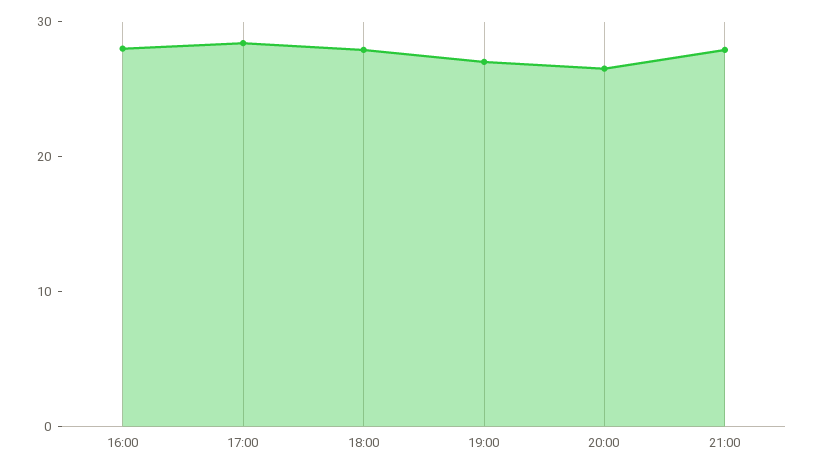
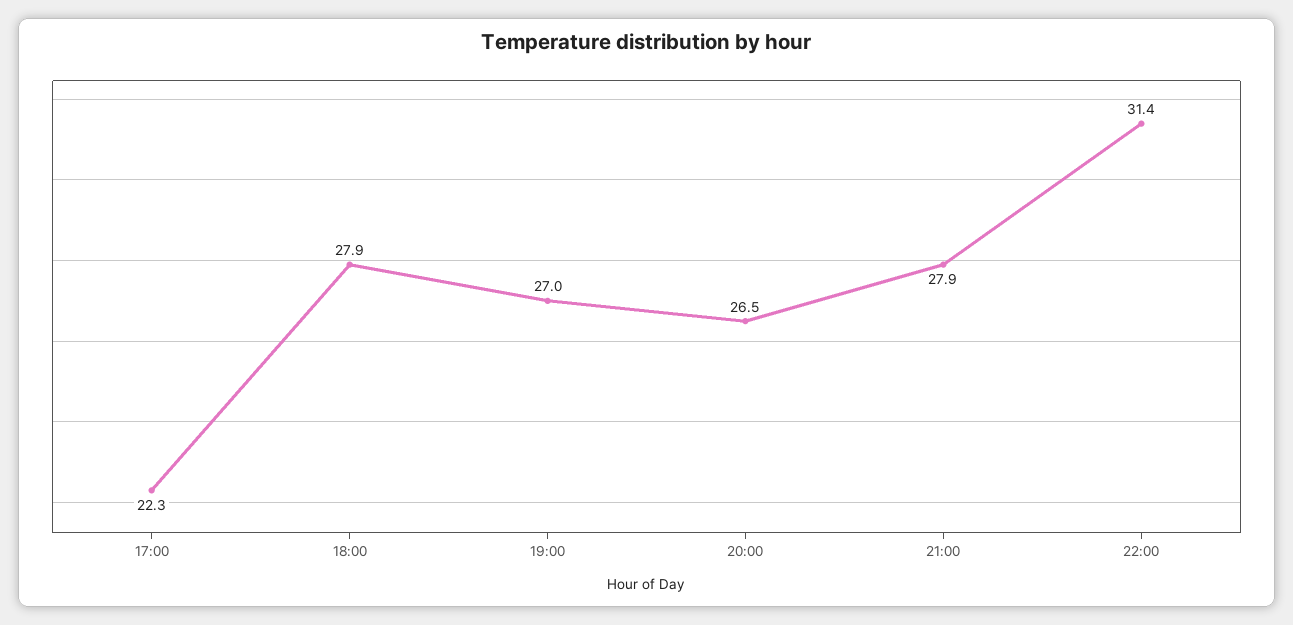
16:00: 28 -> none
17:00: 28 -> 22.3
22:00: none -> 31.4

